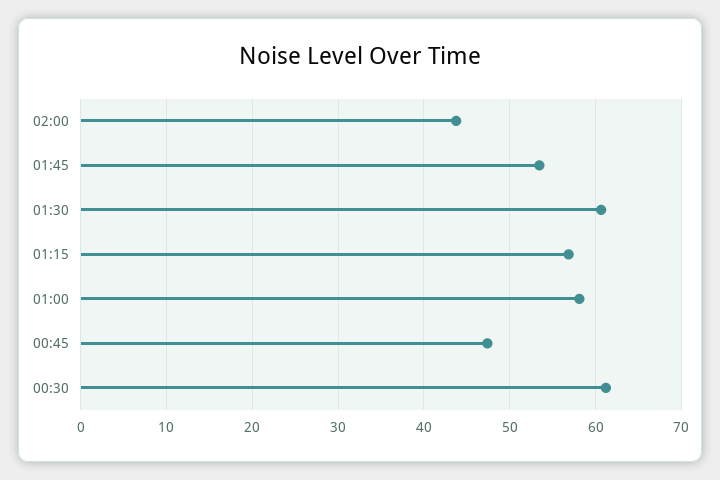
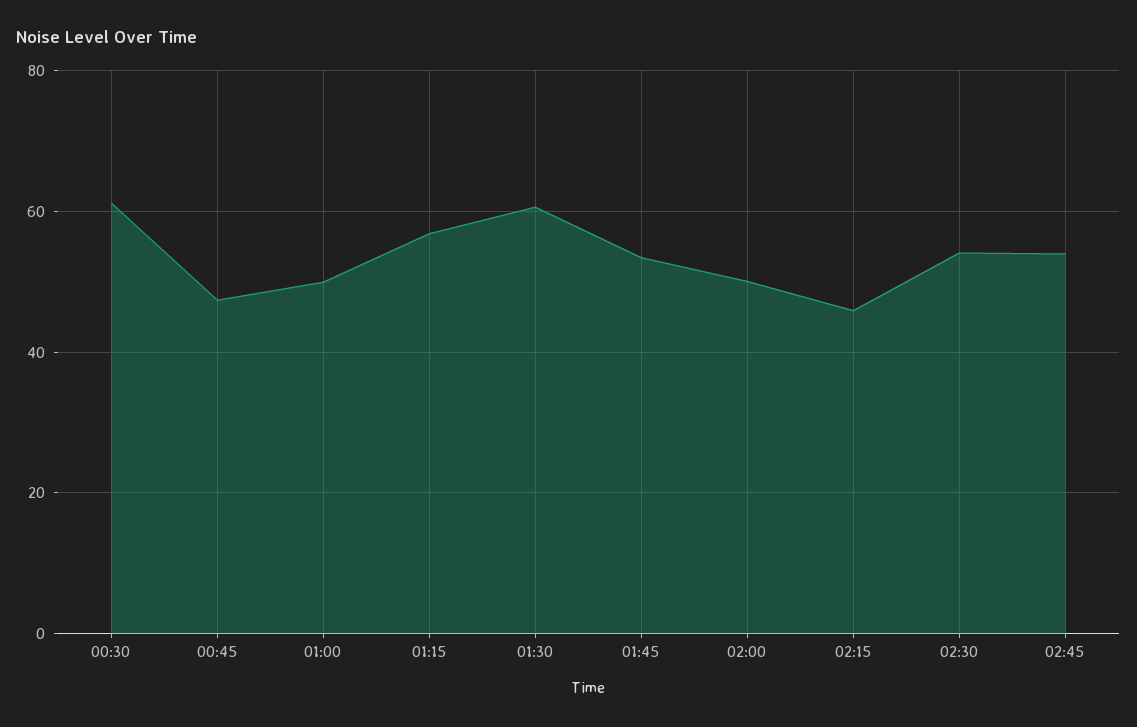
02:00: 44 -> 50
01:00: 58 -> 50
02:15: none -> 46
02:30: none -> 54
02:45: none -> 54

